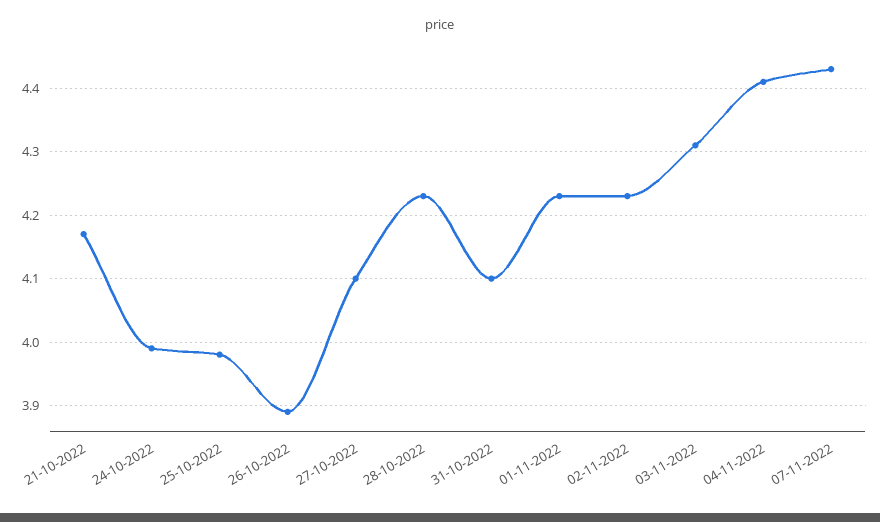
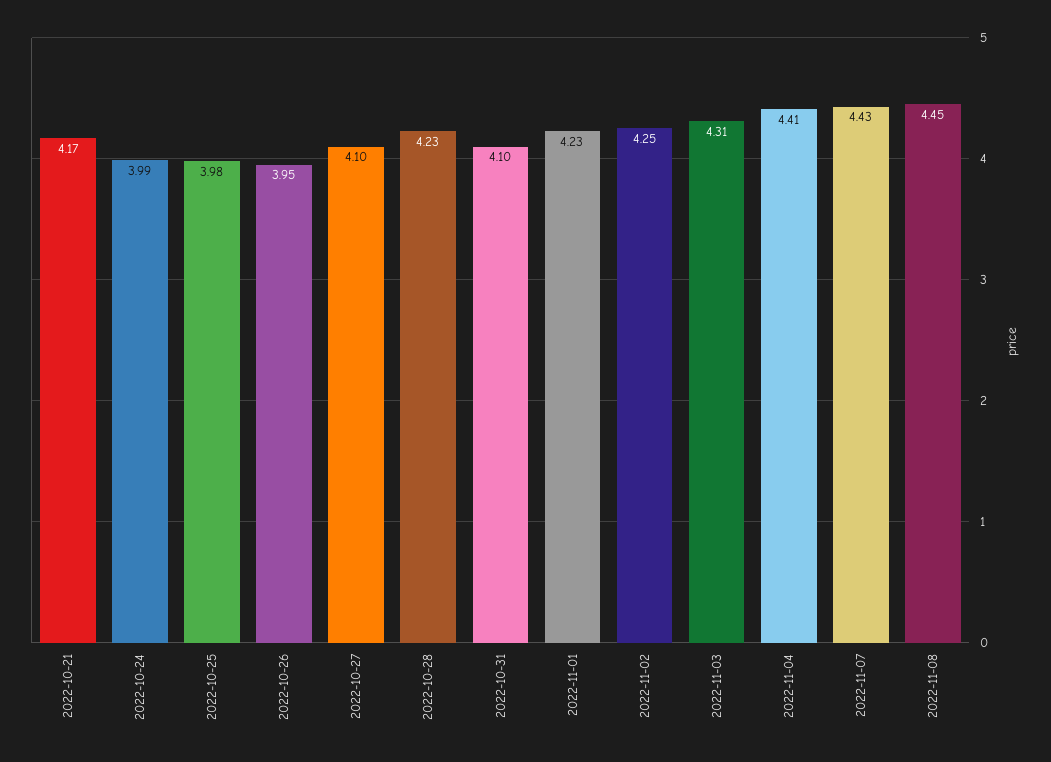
26-10-2022: 3.89 -> 3.95
02-11-2022: 4.23 -> 4.25
2022-11-08: none -> 4.45

